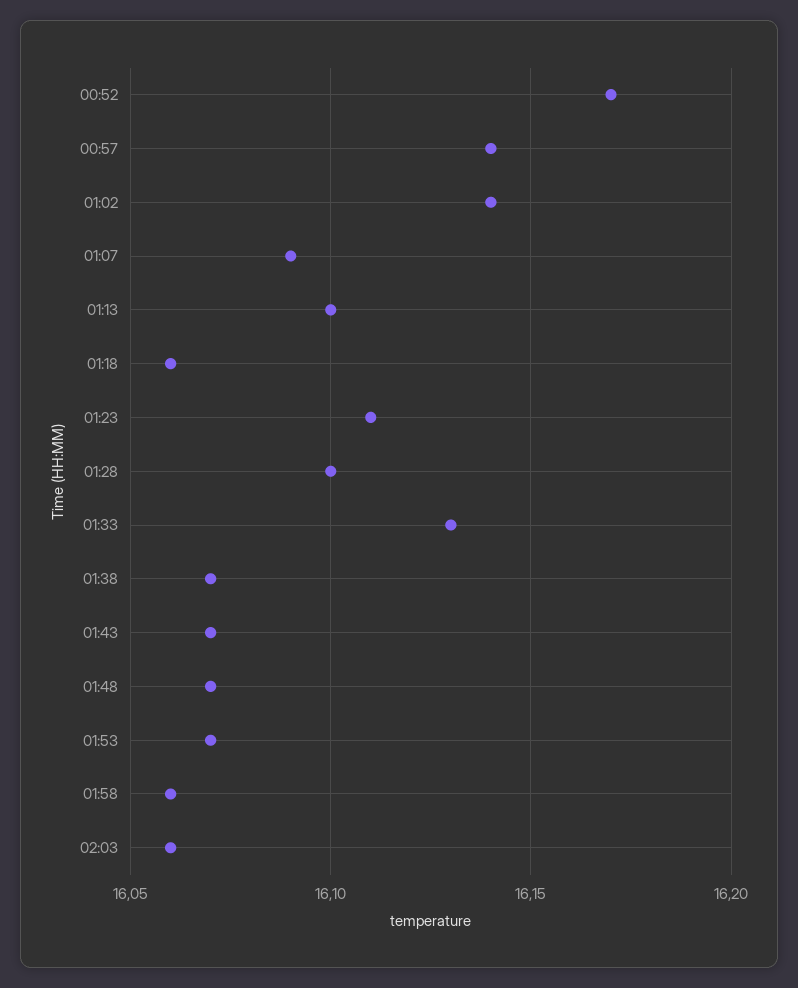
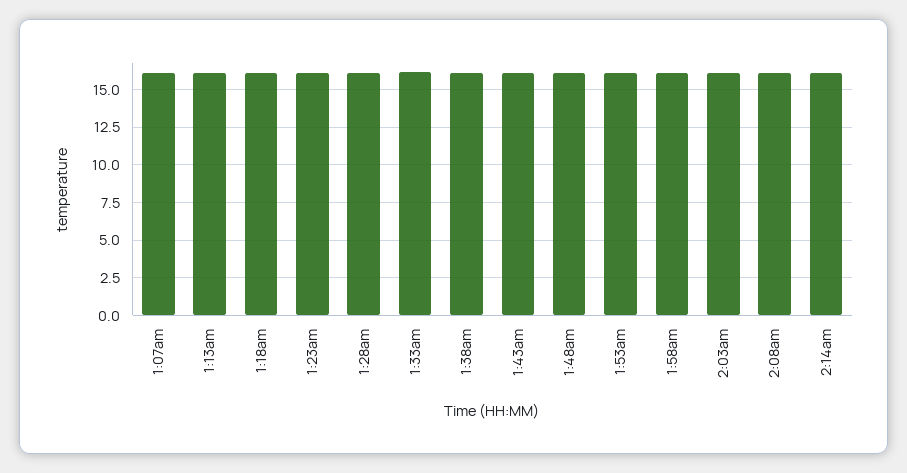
00:52: 16.17 -> none
00:57: 16.14 -> none
01:02: 16.14 -> none
2:08am: none -> 16
2:14am: none -> 16

